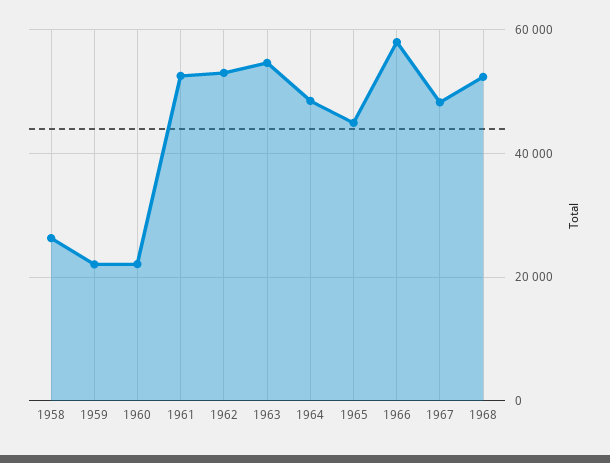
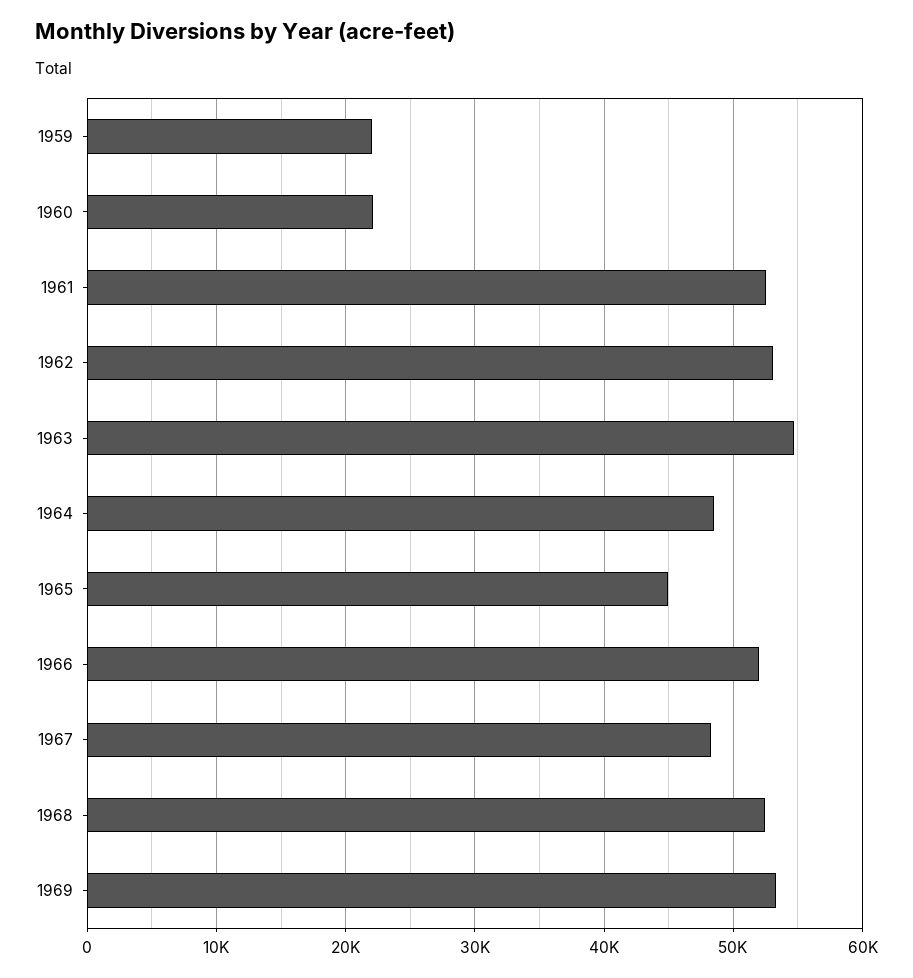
1958: 26000 -> none
1966: 58000 -> 52000
1969: none -> 53000

